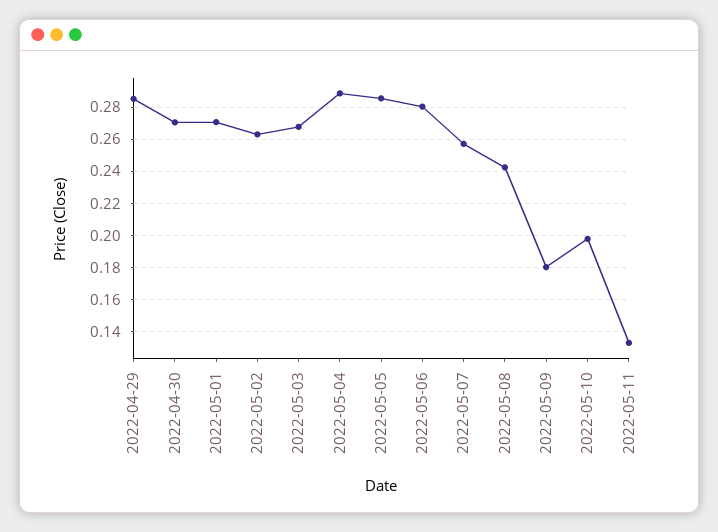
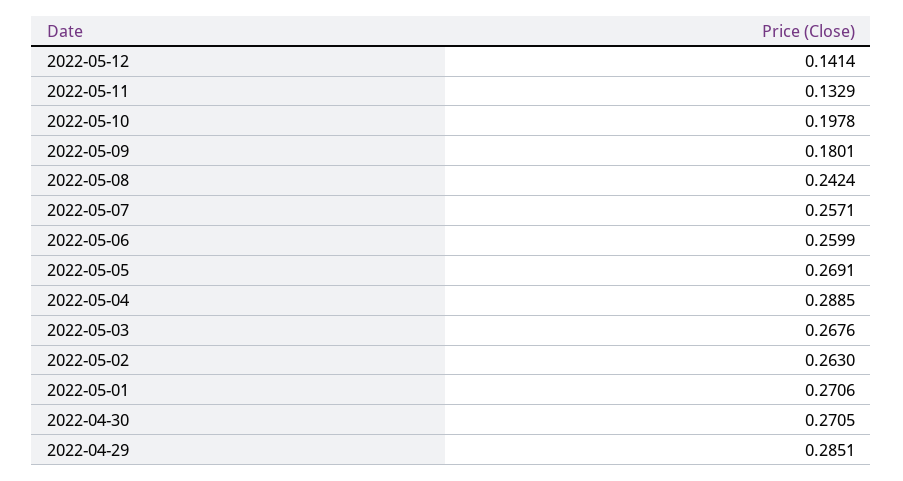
2022-05-05: 0.285 -> 0.2691
2022-05-06: 0.28 -> 0.2599
2022-05-12: none -> 0.1414

